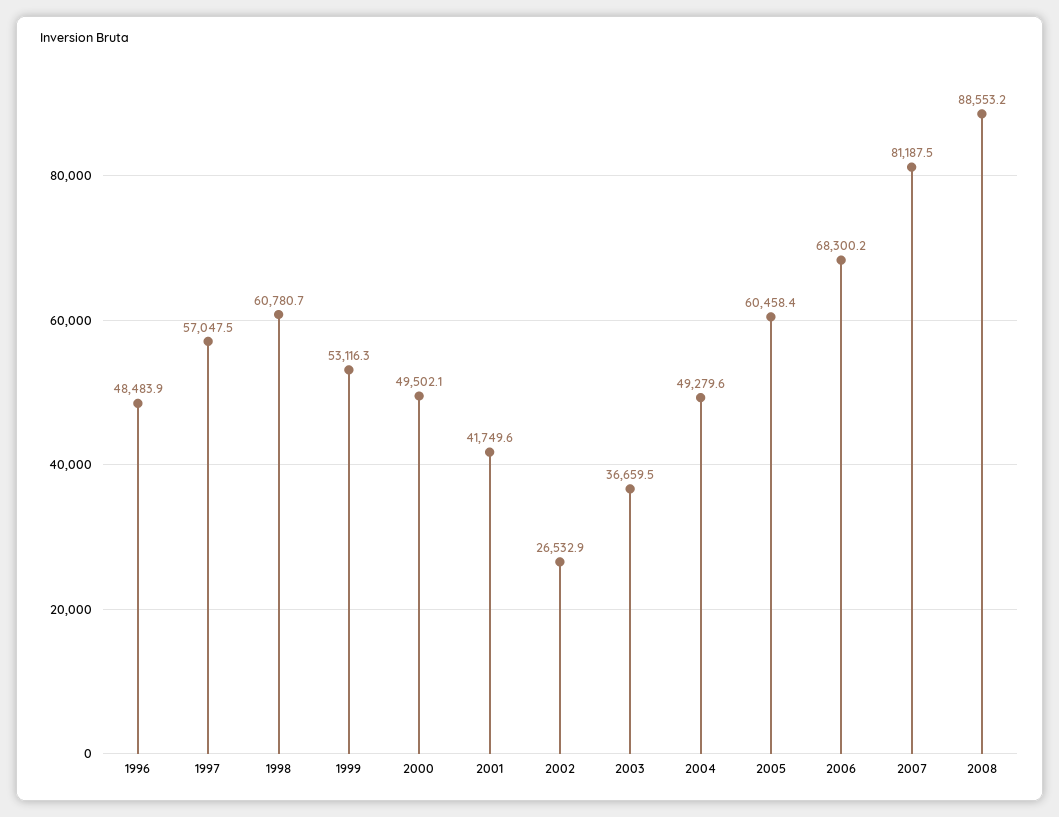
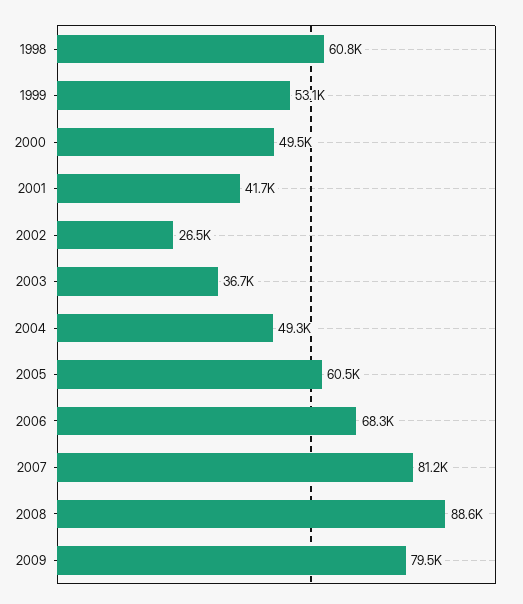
1996: 48483.9 -> none
1997: 57047.5 -> none
2009: none -> 79500

